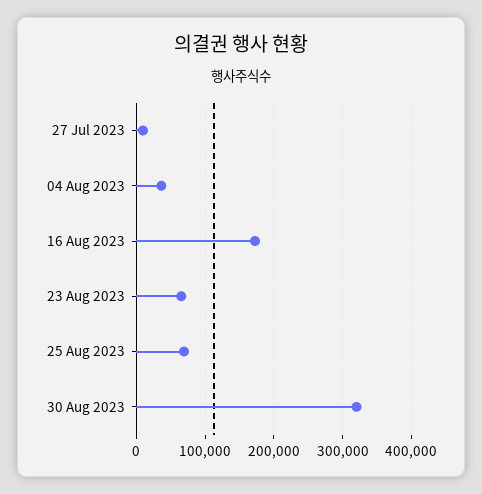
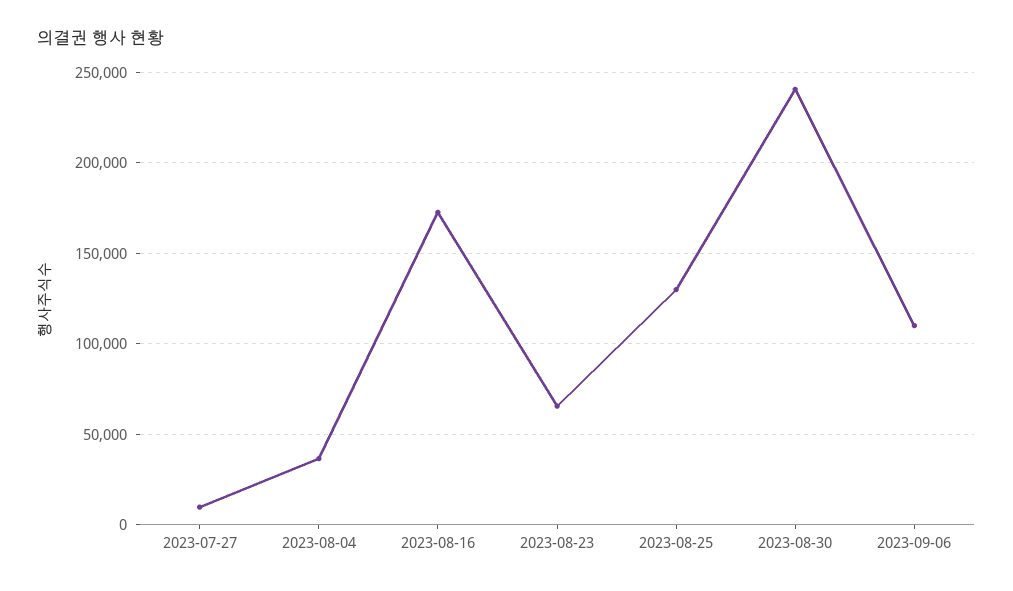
25 Aug 2023: 70000 -> 130000
30 Aug 2023: 320000 -> 240000
2023-09-06: none -> 110000

